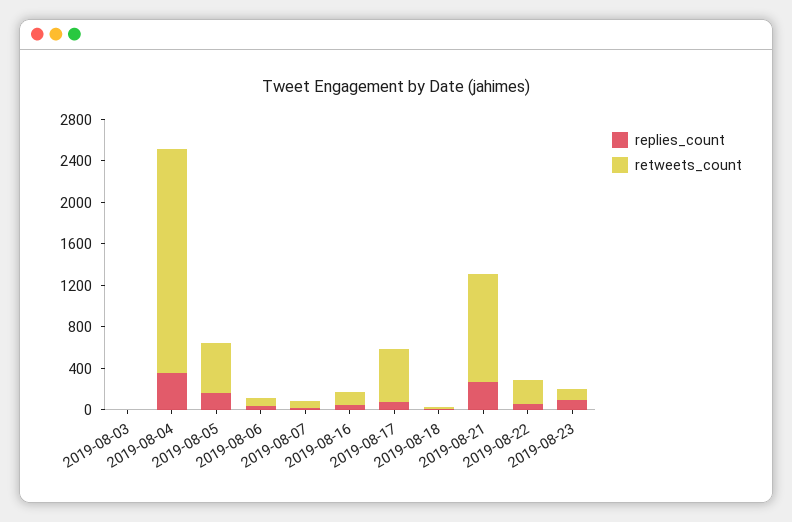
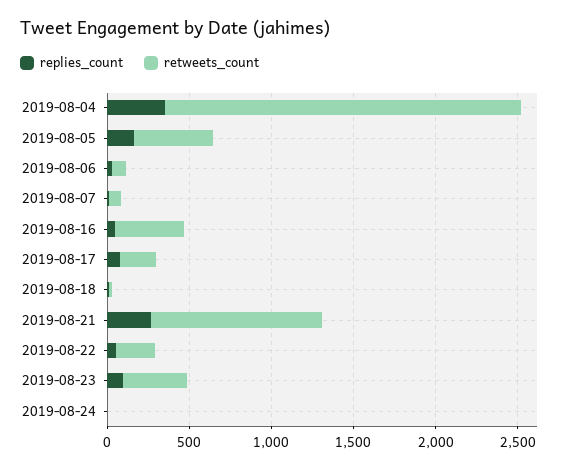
replies_count, 2019-08-03: 0 -> none
retweets_count, 2019-08-03: 0 -> none
retweets_count, 2019-08-16: 100 -> 400
retweets_count, 2019-08-17: 500 -> 200
retweets_count, 2019-08-23: 100 -> 400
replies_count, 2019-08-24: none -> 0
retweets_count, 2019-08-24: none -> 0

